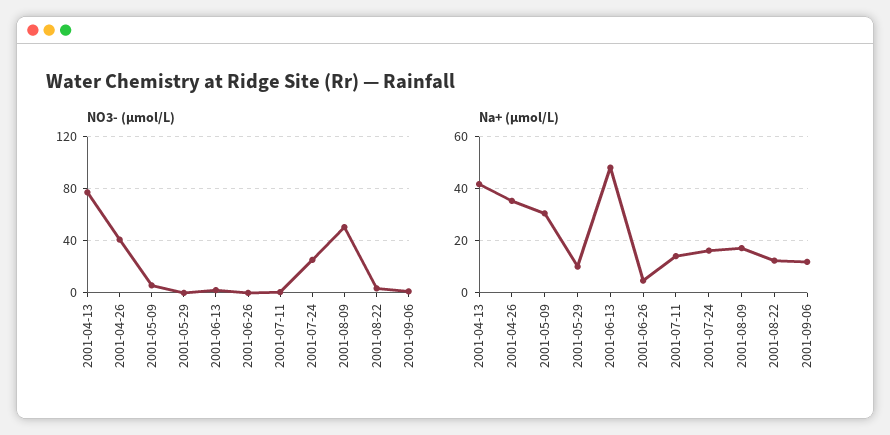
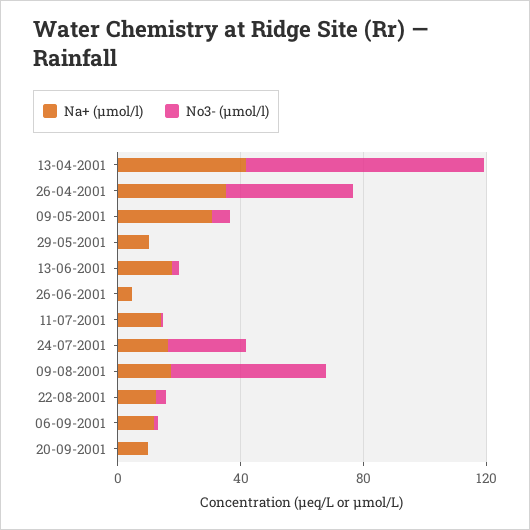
Na+ (μmol/L), 2001-06-13: 47.5 -> 20
Na+ (μmol/L), 20-09-2001: none -> 10
NO3- (μmol/L), 20-09-2001: none -> 0

